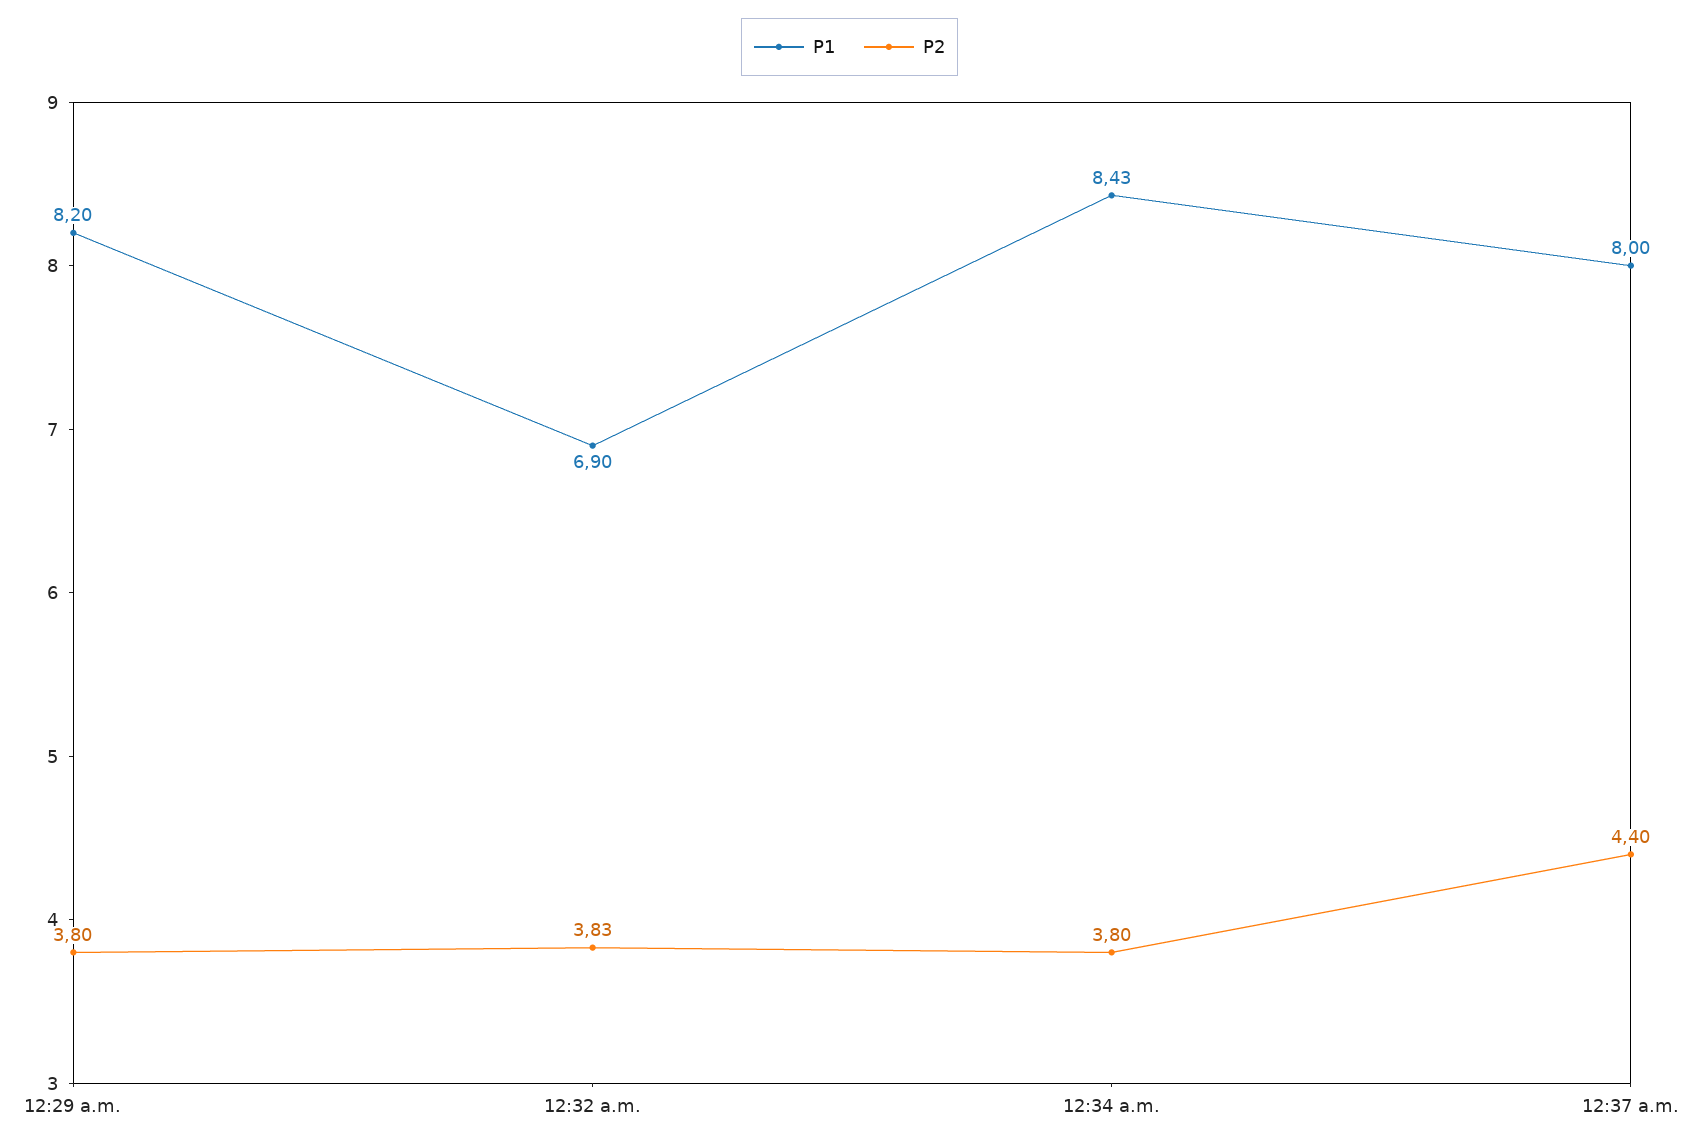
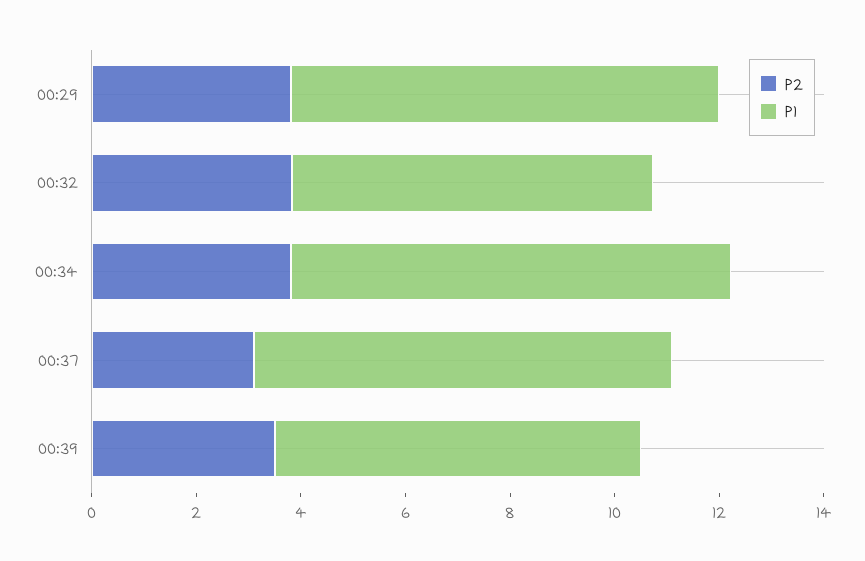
P2, 12:37 a.m.: 4.4 -> 3
P2, 00:39: none -> 3.5
P1, 00:39: none -> 7

